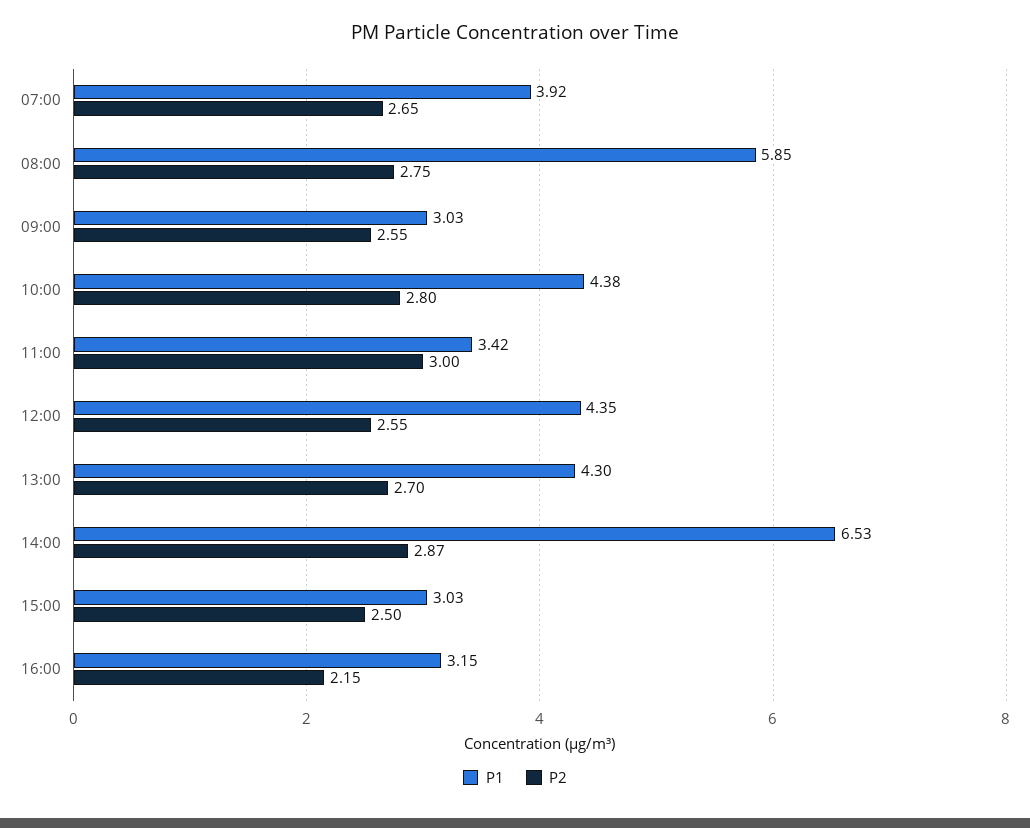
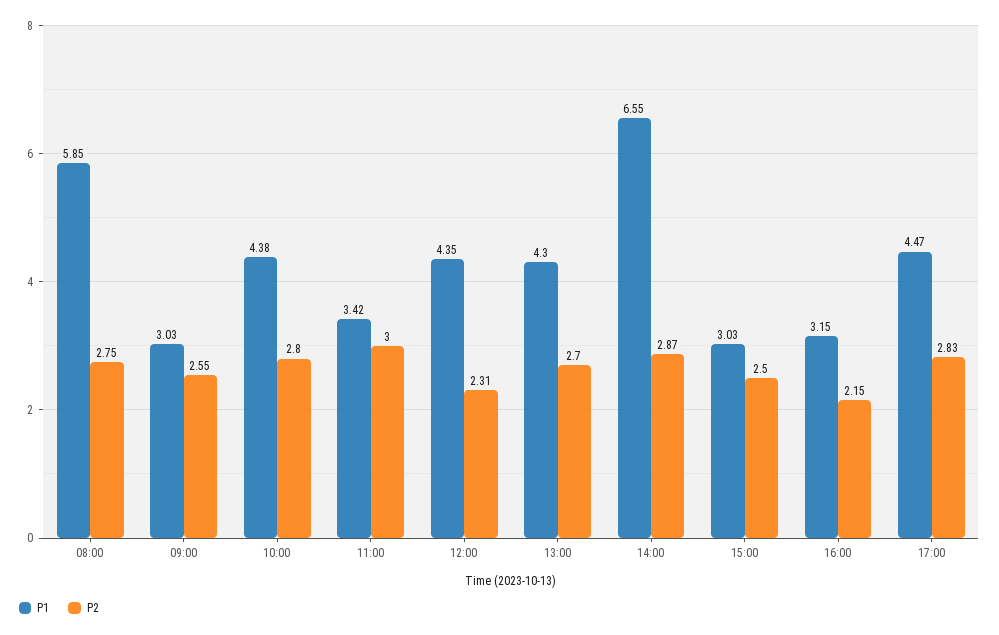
P1, 07:00: 3.92 -> none
P2, 07:00: 2.65 -> none
P2, 12:00: 2.55 -> 2.31
P1, 14:00: 6.53 -> 6.55
P1, 17:00: none -> 4.47
P2, 17:00: none -> 2.83

